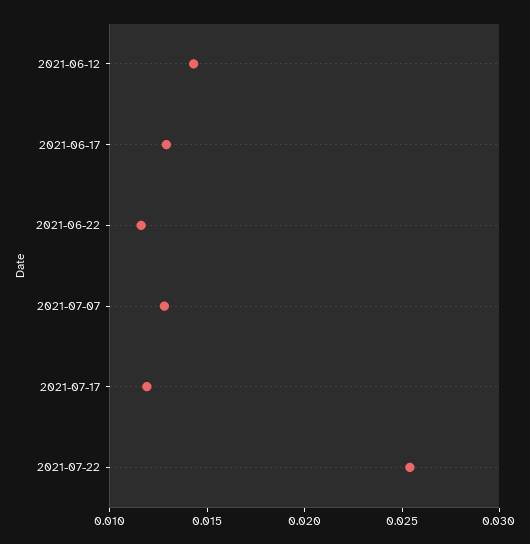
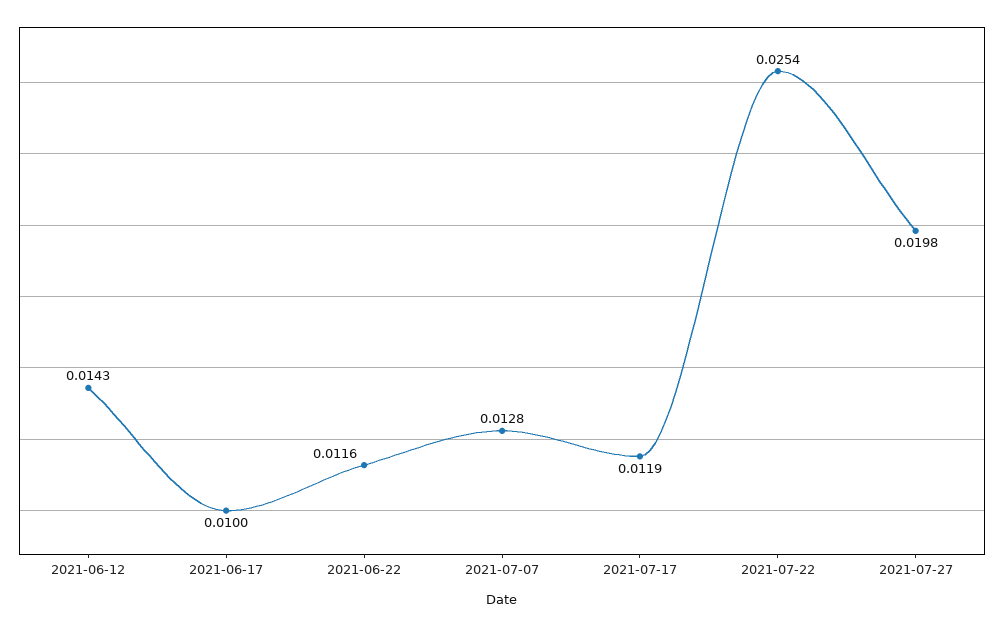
2021-06-17: 0.013 -> 0.01
2021-07-27: none -> 0.0198

